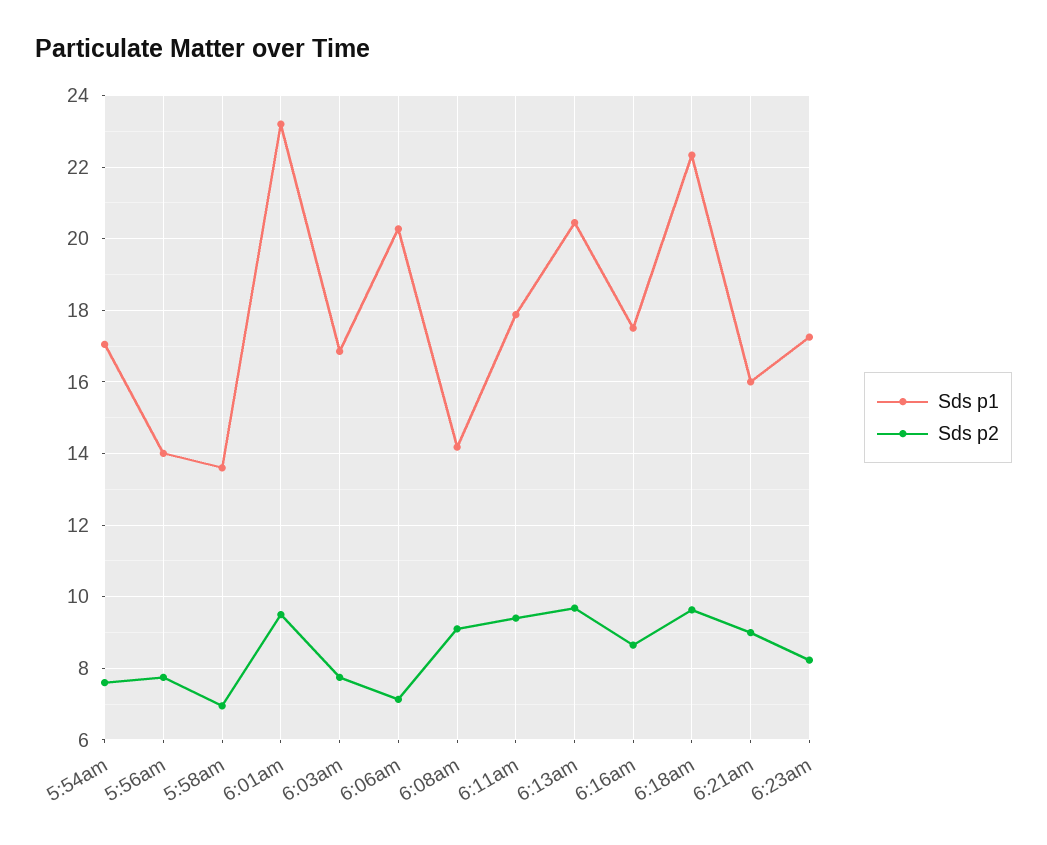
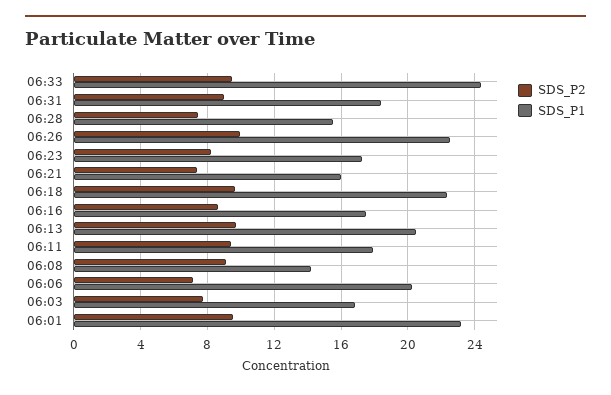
Sds p1, 5:54am: 17 -> none
Sds p2, 5:54am: 7.6 -> none
Sds p1, 5:56am: 14 -> none
Sds p2, 5:56am: 7.8 -> none
Sds p1, 5:58am: 13.6 -> none
Sds p2, 5:58am: 7 -> none
Sds p2, 6:21am: 9 -> 7.5
Sds p2, 06:33: none -> 9.5
Sds p1, 06:33: none -> 24.5
Sds p2, 06:31: none -> 9
Sds p1, 06:31: none -> 18.5
Sds p2, 06:28: none -> 7.5
Sds p1, 06:28: none -> 15.5
Sds p2, 06:26: none -> 10
Sds p1, 06:26: none -> 22.5

